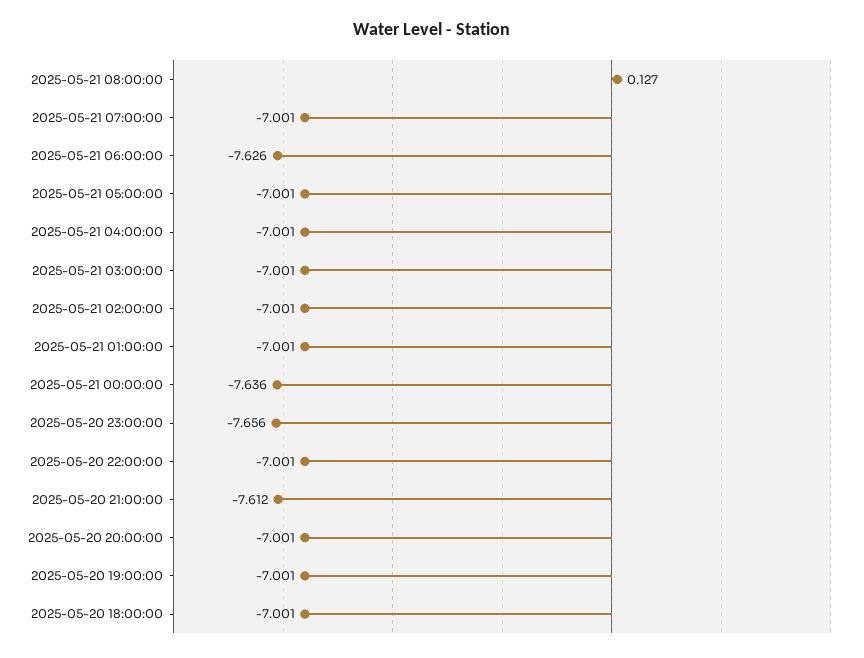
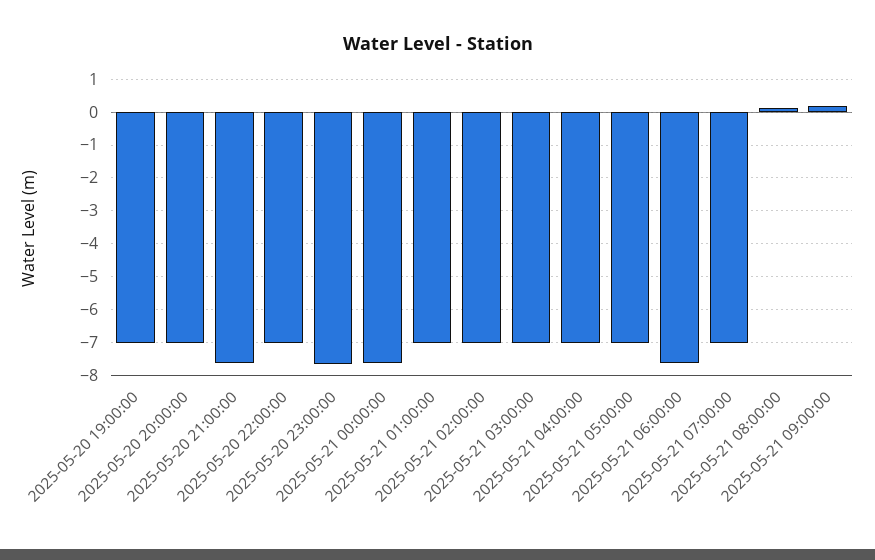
2025-05-20 18:00:00: -7.001 -> none
2025-05-21 09:00:00: none -> 0.2

